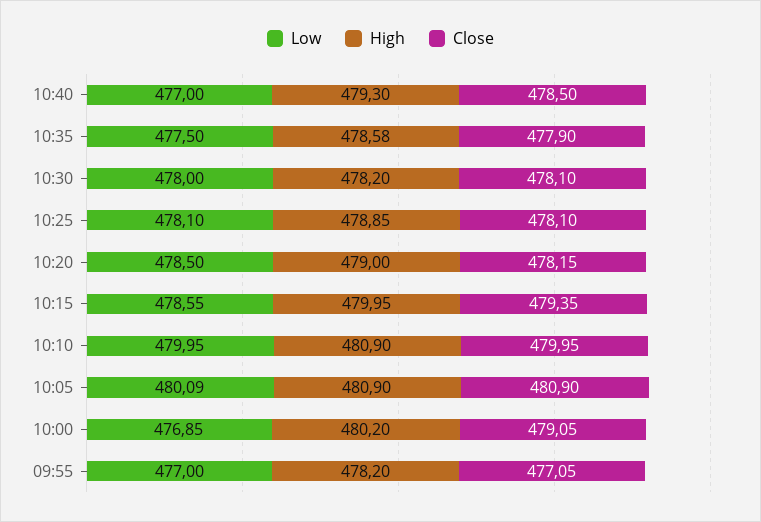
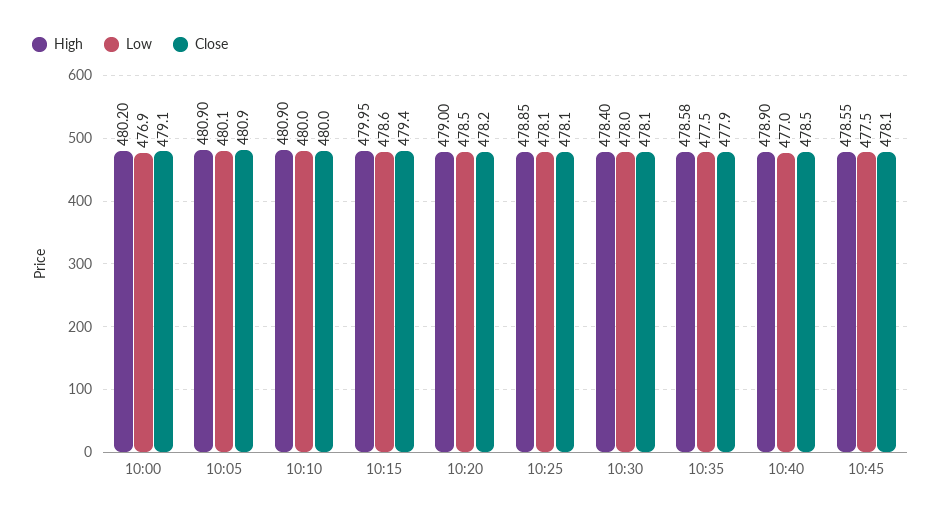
High, 10:40: 479.3 -> 478.9
High, 10:30: 478.2 -> 478.4
Low, 09:55: 477 -> none
High, 09:55: 478.2 -> none
Close, 09:55: 477.05 -> none
High, 10:45: none -> 478.55
Low, 10:45: none -> 477.5
Close, 10:45: none -> 478.1

